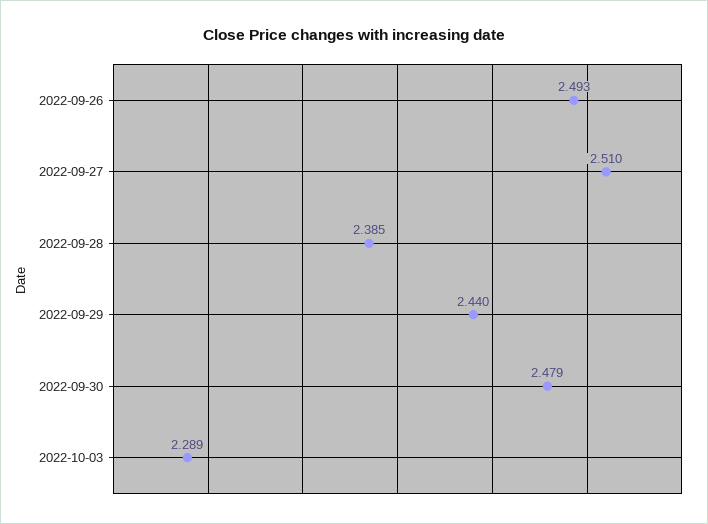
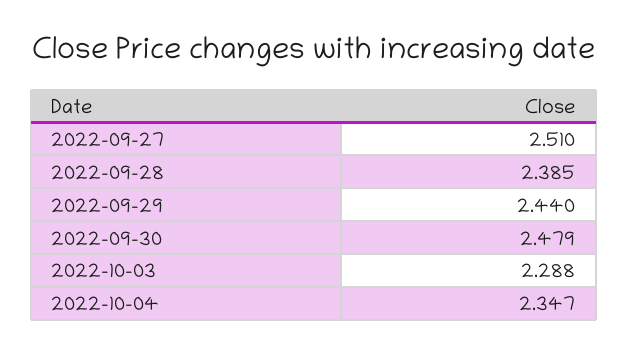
2022-09-26: 2.493 -> none
2022-10-03: 2.289 -> 2.288
2022-10-04: none -> 2.347

